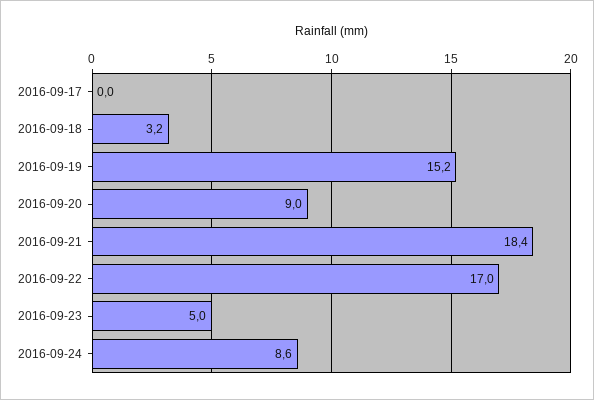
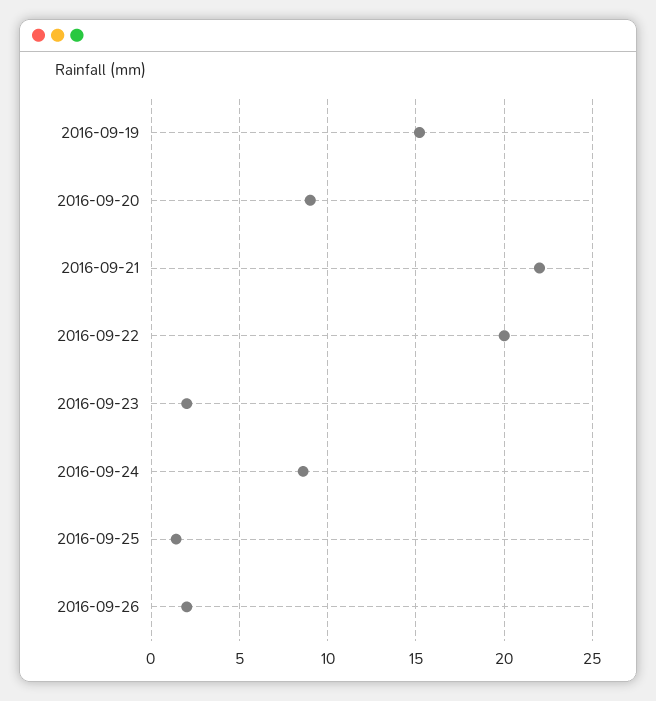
2016-09-17: 0 -> none
2016-09-18: 3.2 -> none
2016-09-21: 18.4 -> 22
2016-09-22: 17 -> 20
2016-09-23: 5 -> 2
2016-09-25: none -> 1.5
2016-09-26: none -> 2

